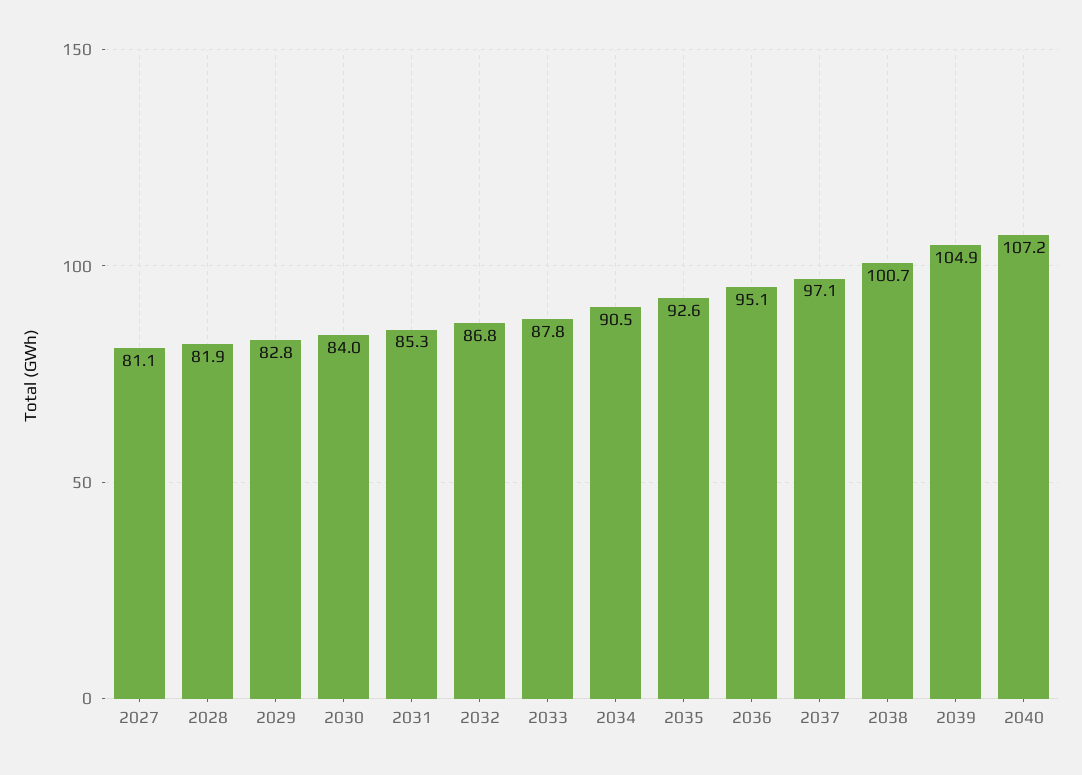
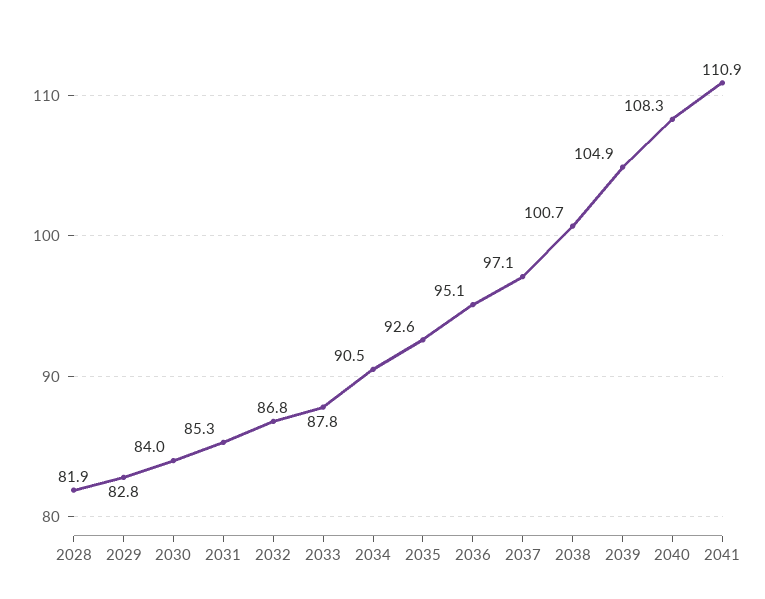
2027: 81.1 -> none
2040: 107.2 -> 108.3
2041: none -> 110.9

